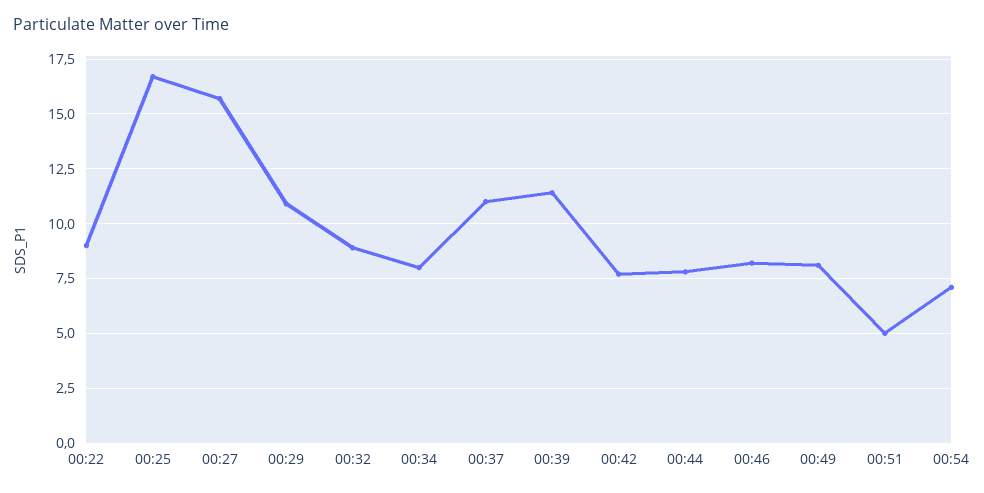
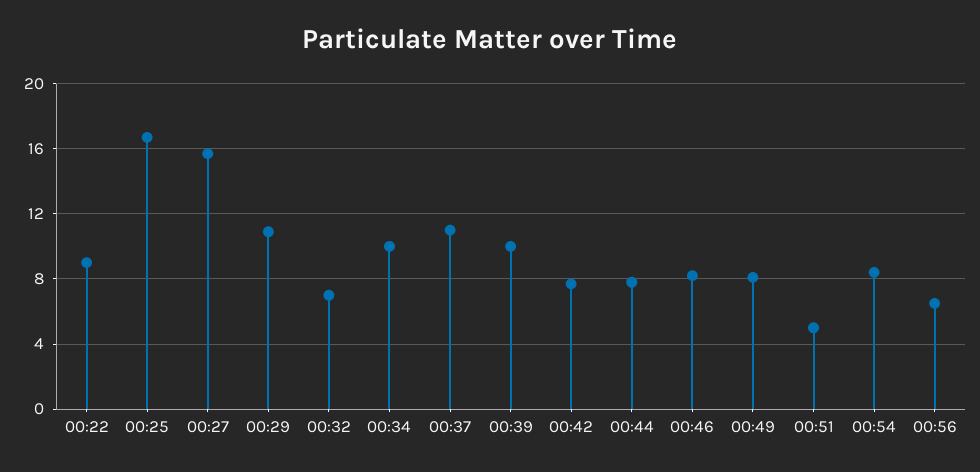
00:32: 9 -> 7
00:34: 8 -> 10
00:39: 11.5 -> 10
00:54: 7 -> 8.5
00:56: none -> 6.5

